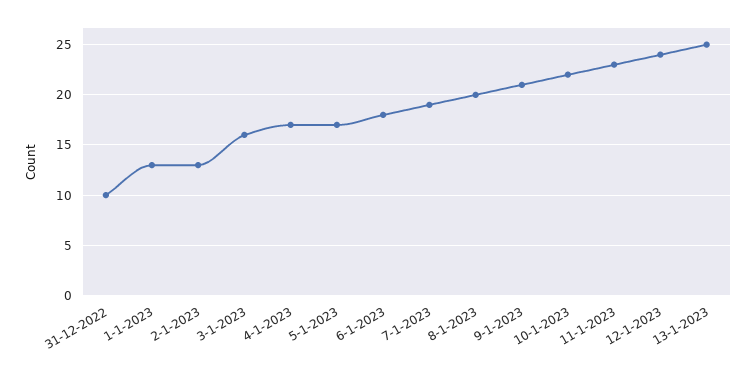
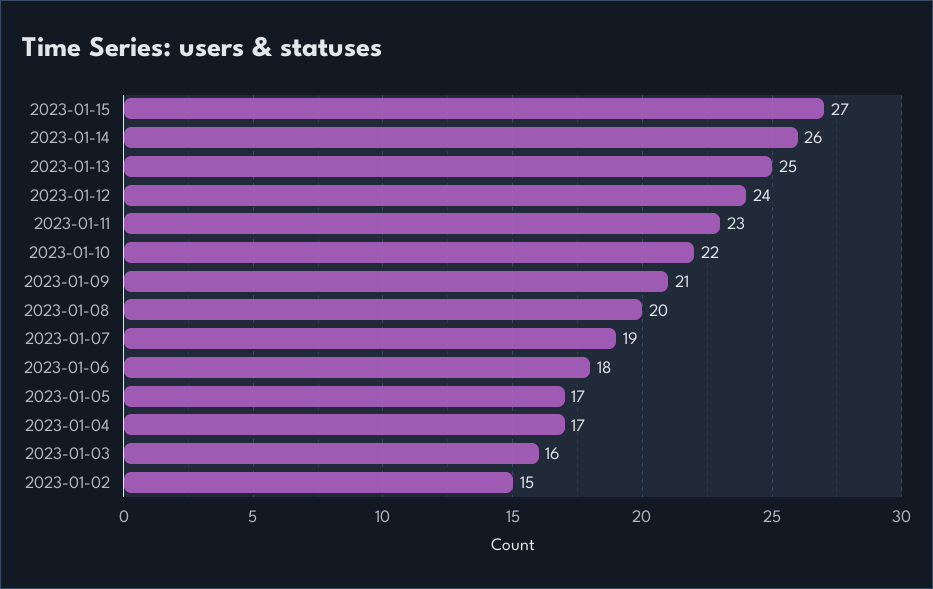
31-12-2022: 10 -> none
1-1-2023: 13 -> none
2-1-2023: 13 -> 15
2023-01-15: none -> 27
2023-01-14: none -> 26

